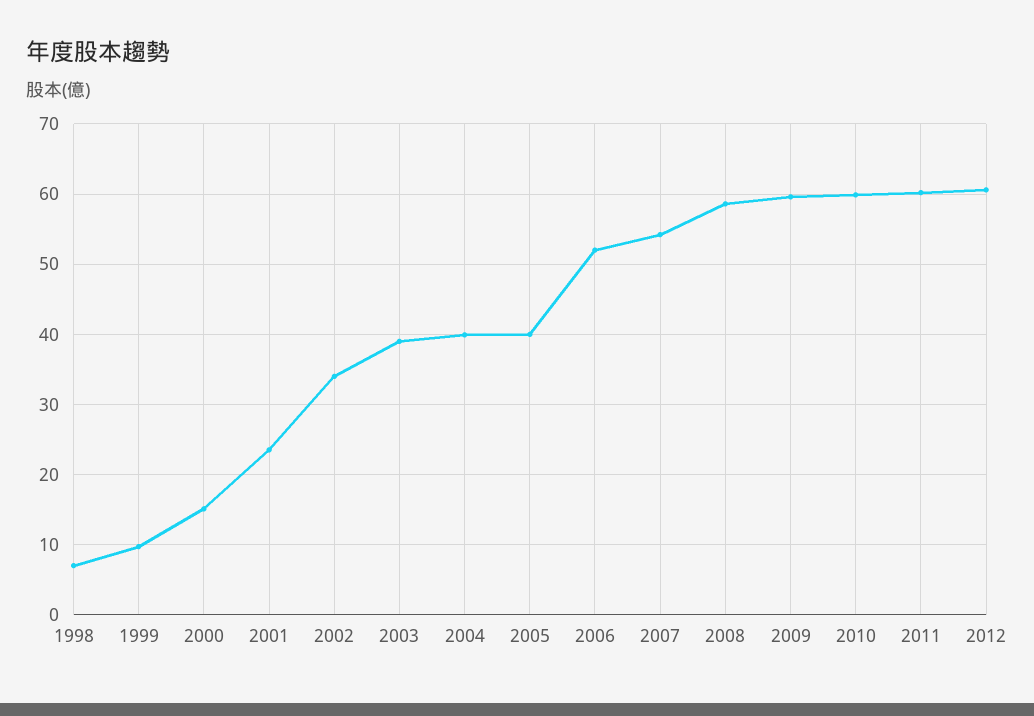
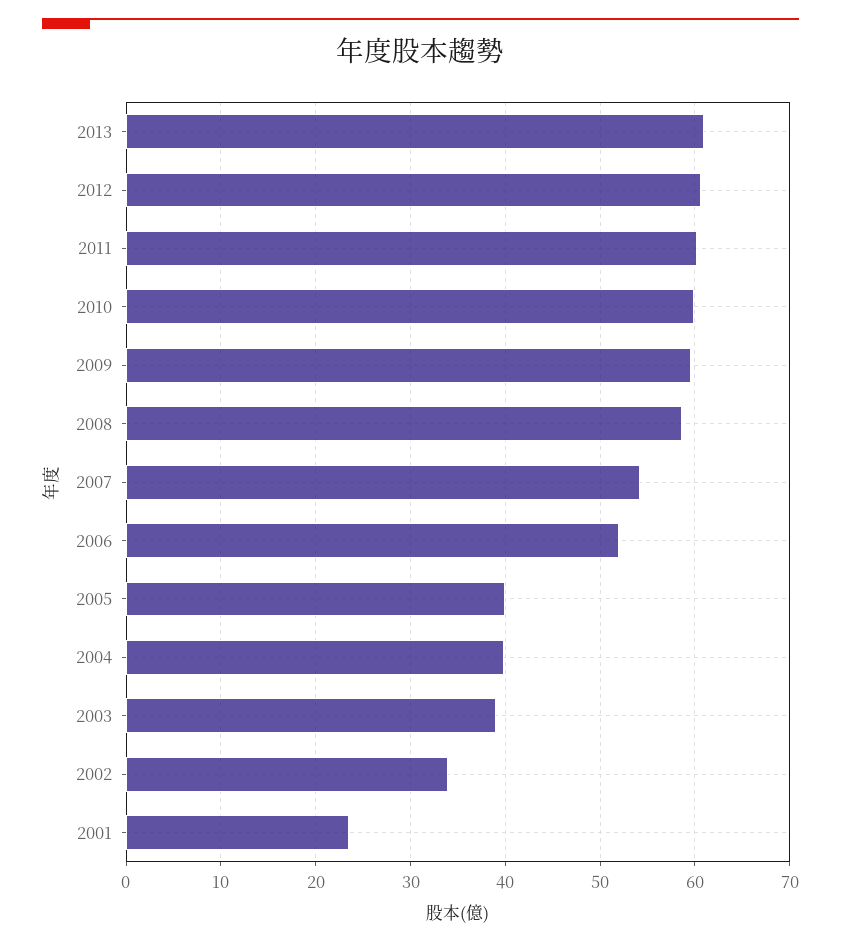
1998: 7 -> none
1999: 10 -> none
2000: 15 -> none
2013: none -> 61

